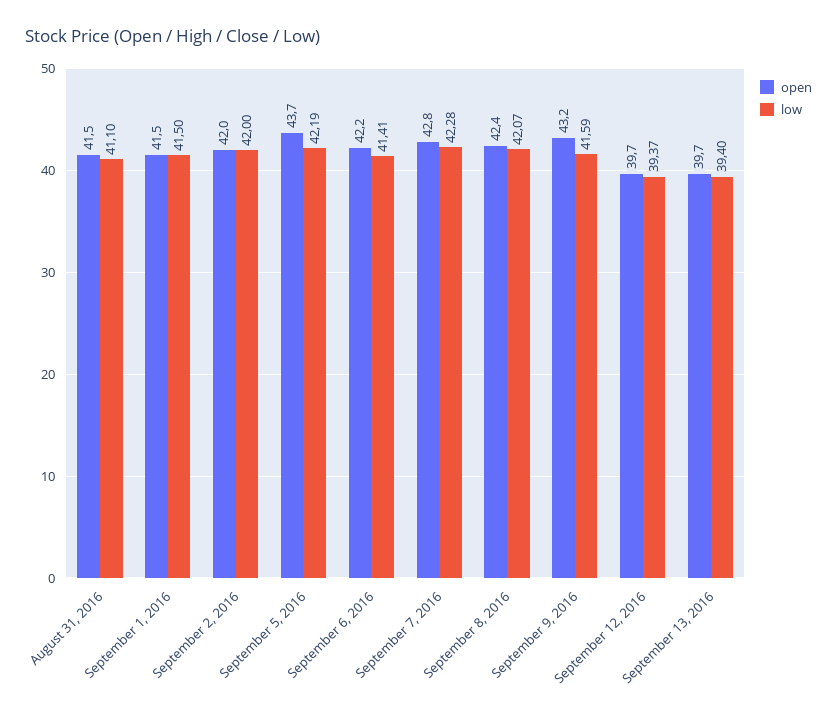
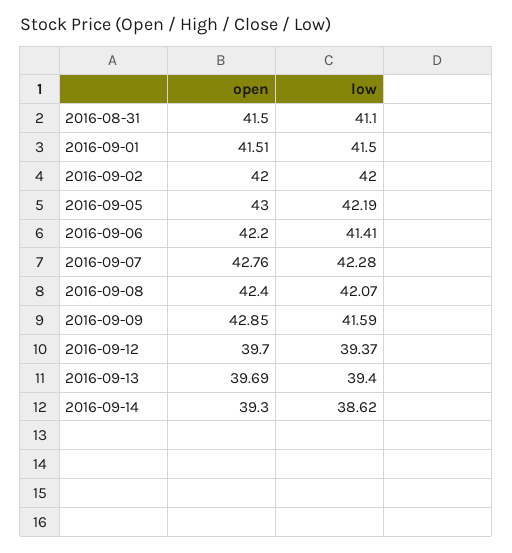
open, September 5, 2016: 43.7 -> 43
open, September 9, 2016: 43.2 -> 42.85
open, 2016-09-14: none -> 39.3
low, 2016-09-14: none -> 38.62

